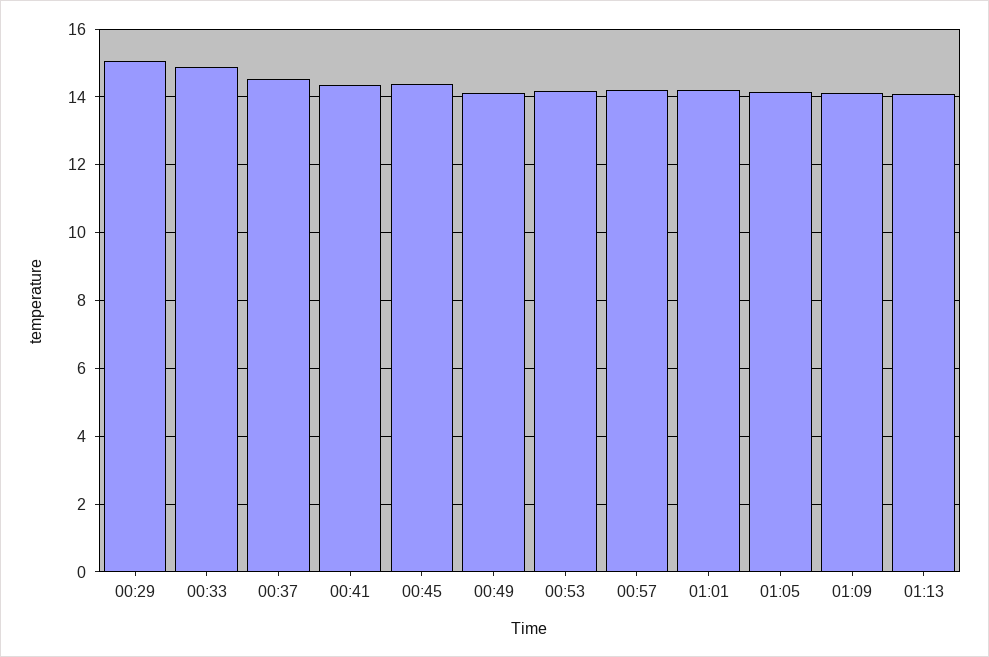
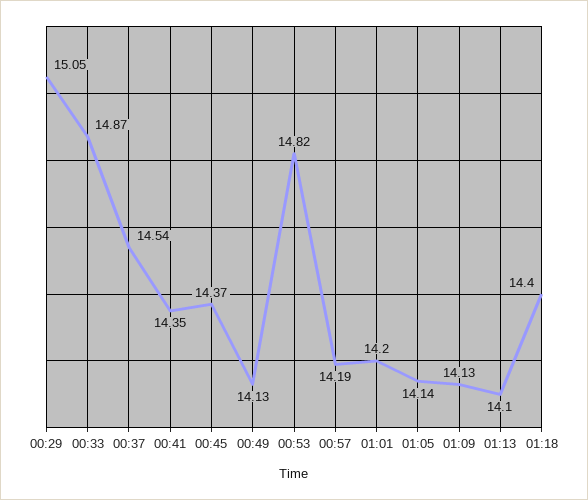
00:53: 14.2 -> 14.82
01:18: none -> 14.4

